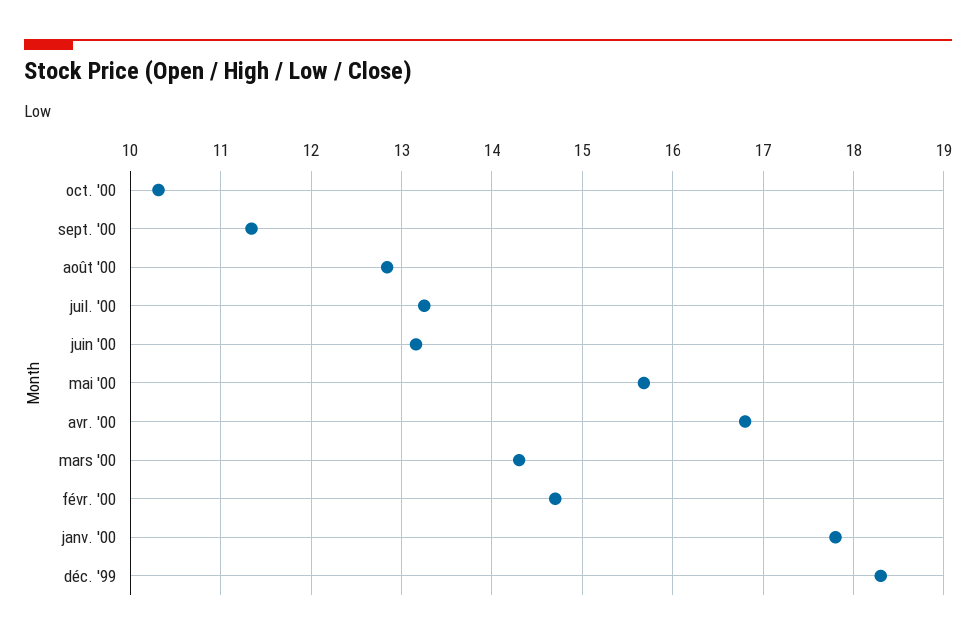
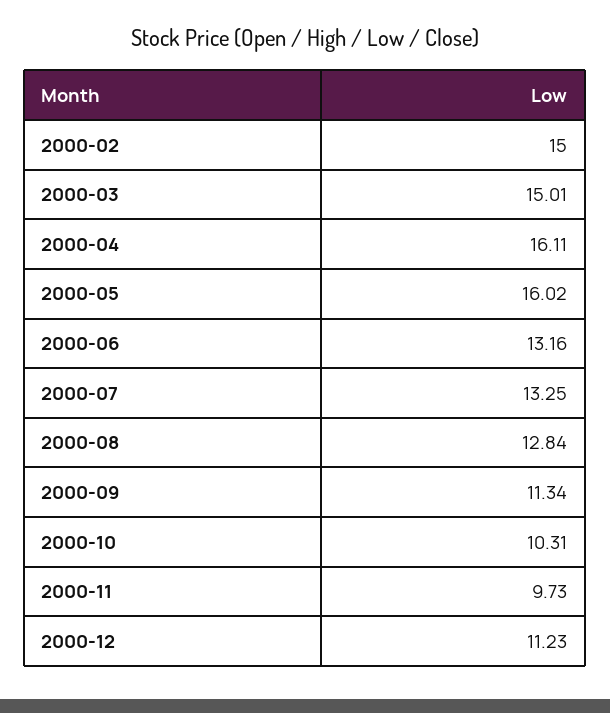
mai '00: 15.7 -> 16.02
avr. '00: 16.8 -> 16.11
mars '00: 14.3 -> 15.01
févr. '00: 14.7 -> 15
janv. '00: 17.8 -> none
déc. '99: 18.3 -> none
2000-11: none -> 9.73
2000-12: none -> 11.23

